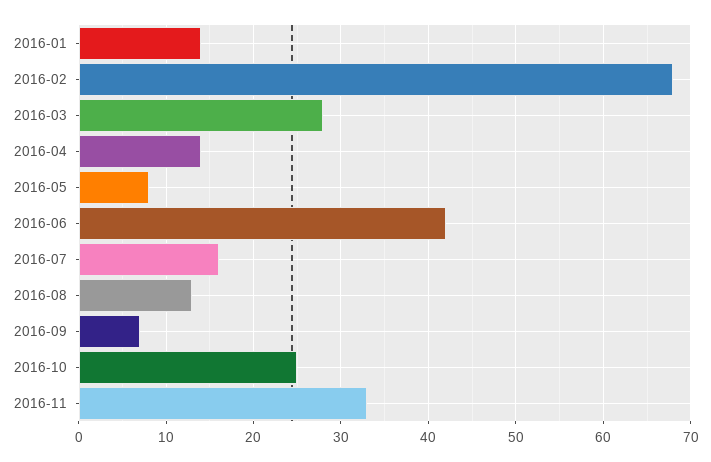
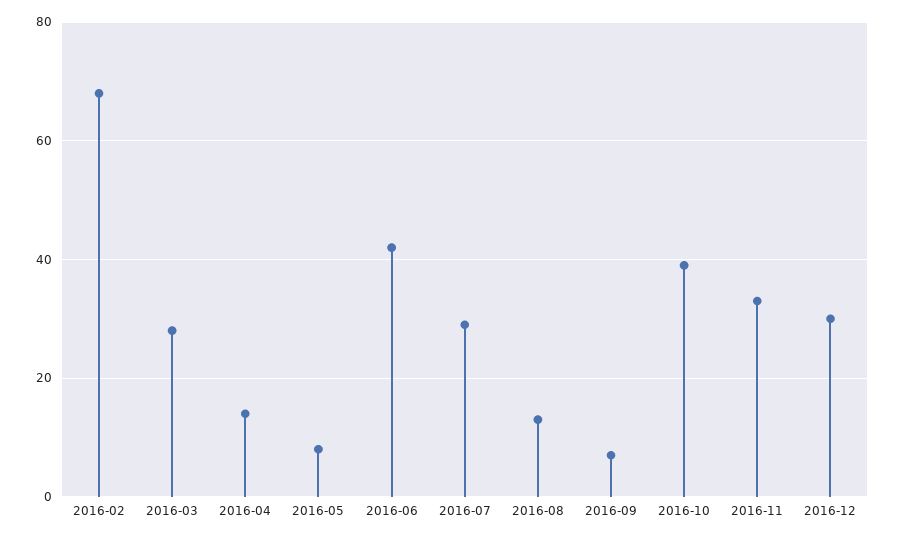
2016-01: 14 -> none
2016-07: 16 -> 30
2016-10: 25 -> 40
2016-12: none -> 30

